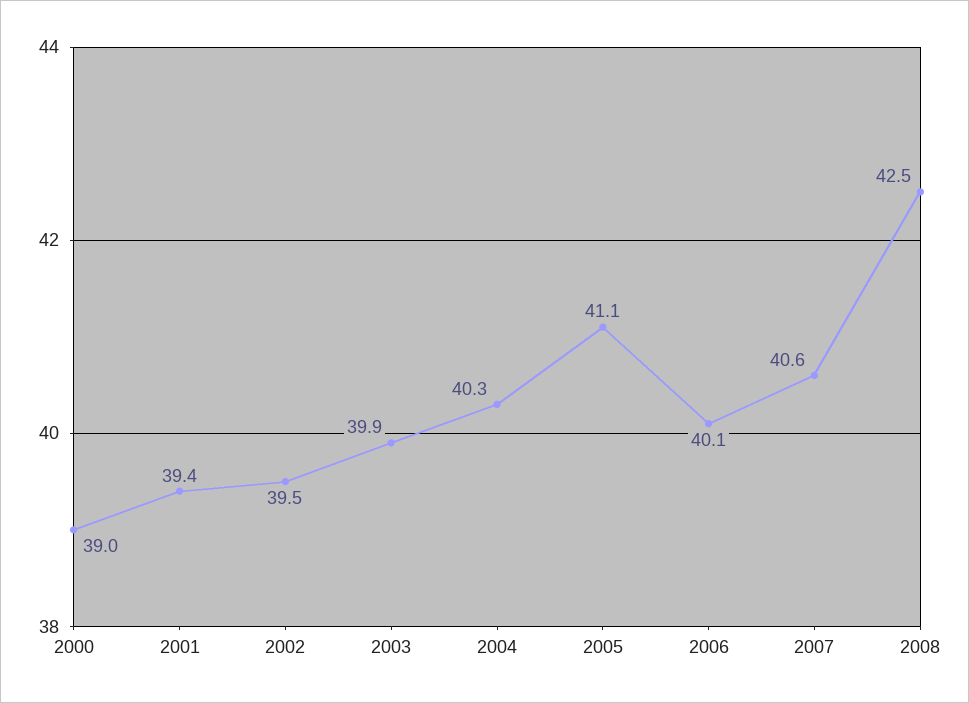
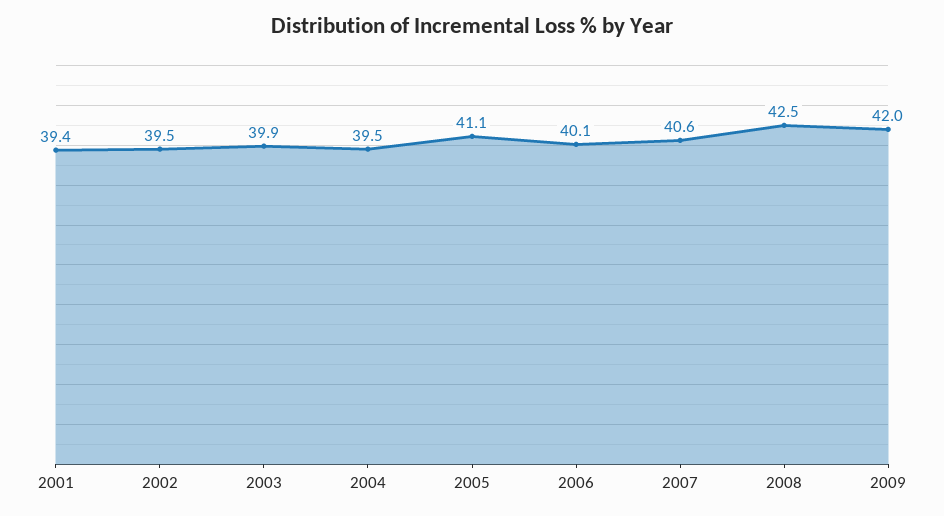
2000: 39 -> none
2004: 40.3 -> 39.5
2009: none -> 42

